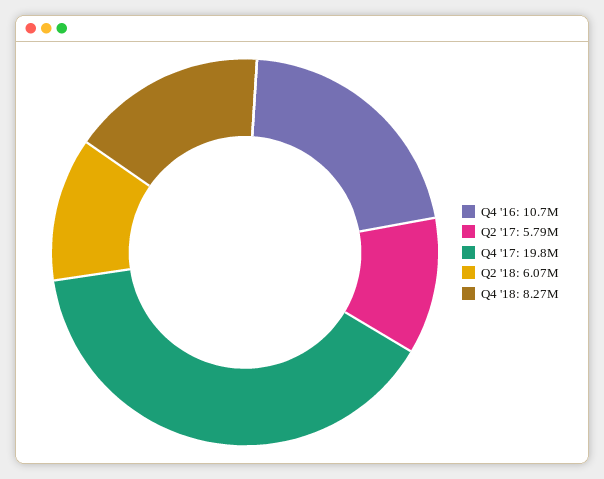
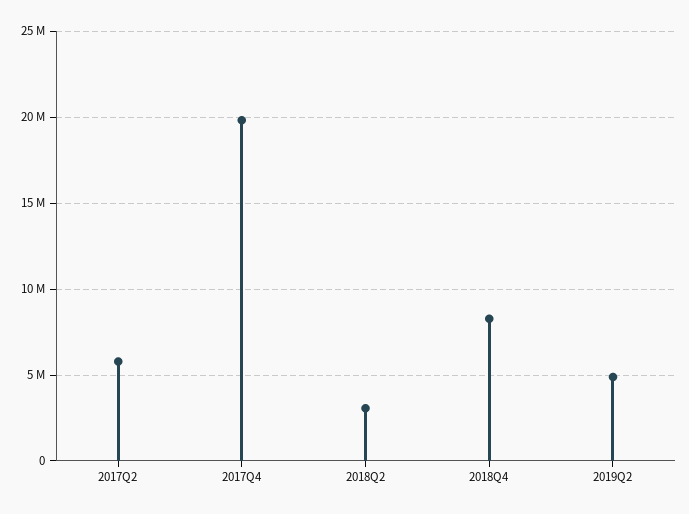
Q4 '16: 10700000 -> none
Q2 '18: 6070000 -> 3000000
2019Q2: none -> 5000000

